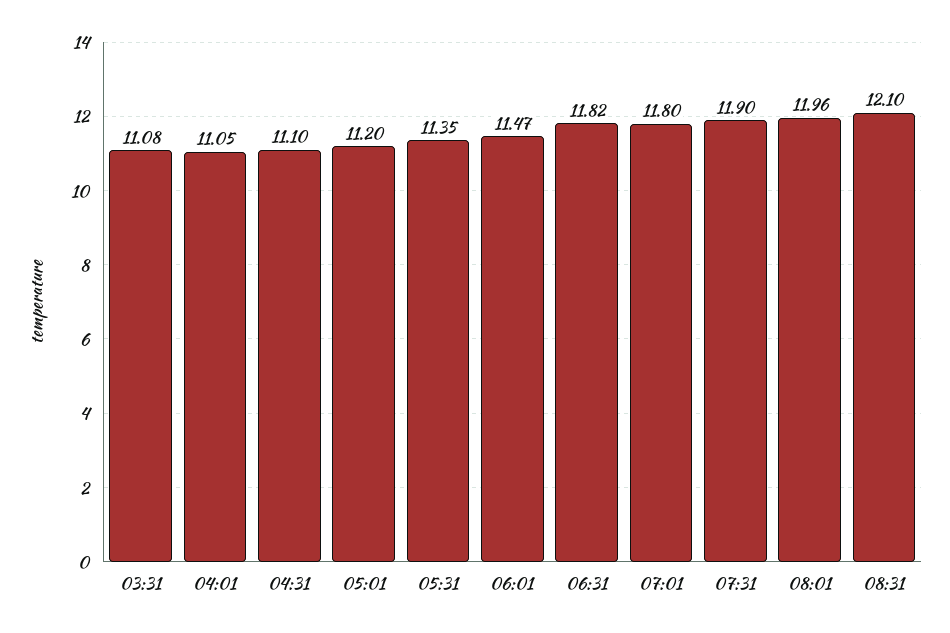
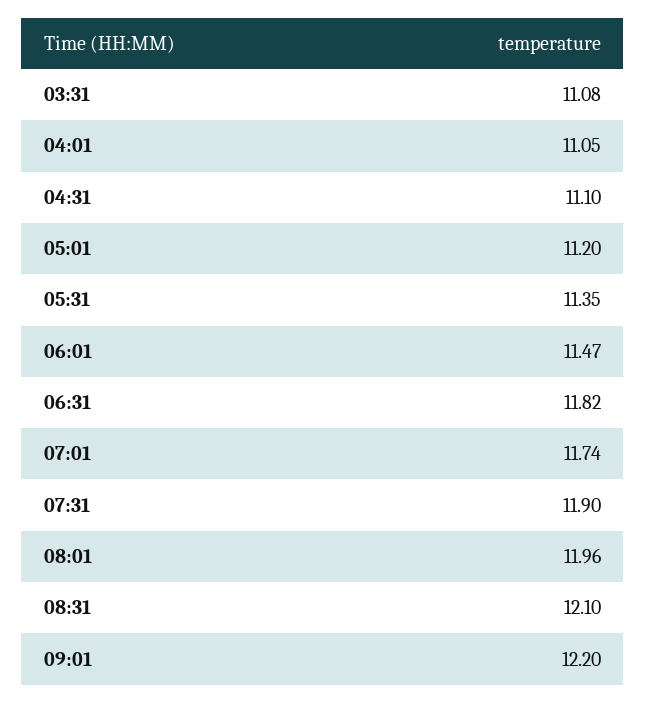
07:01: 11.8 -> 11.74
09:01: none -> 12.2

